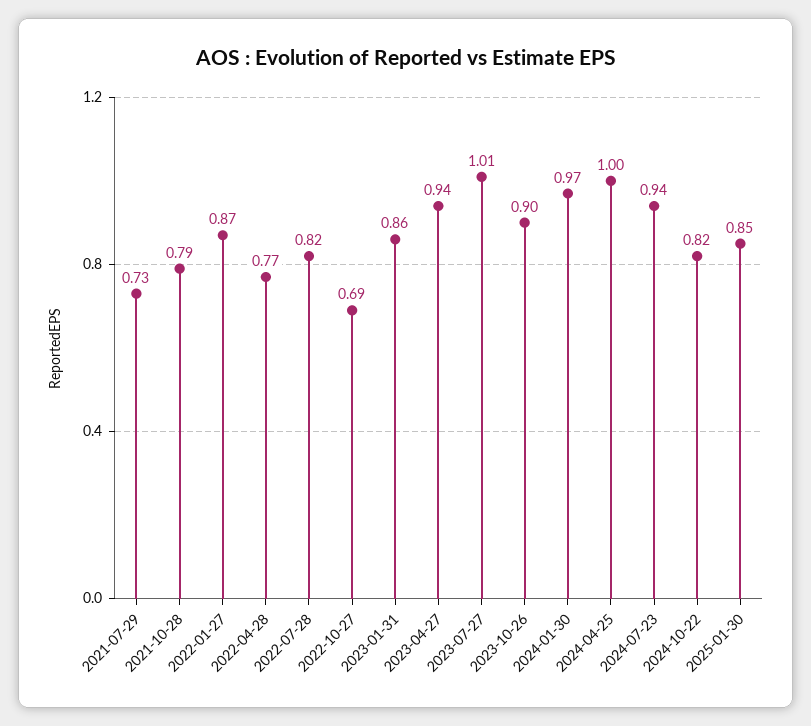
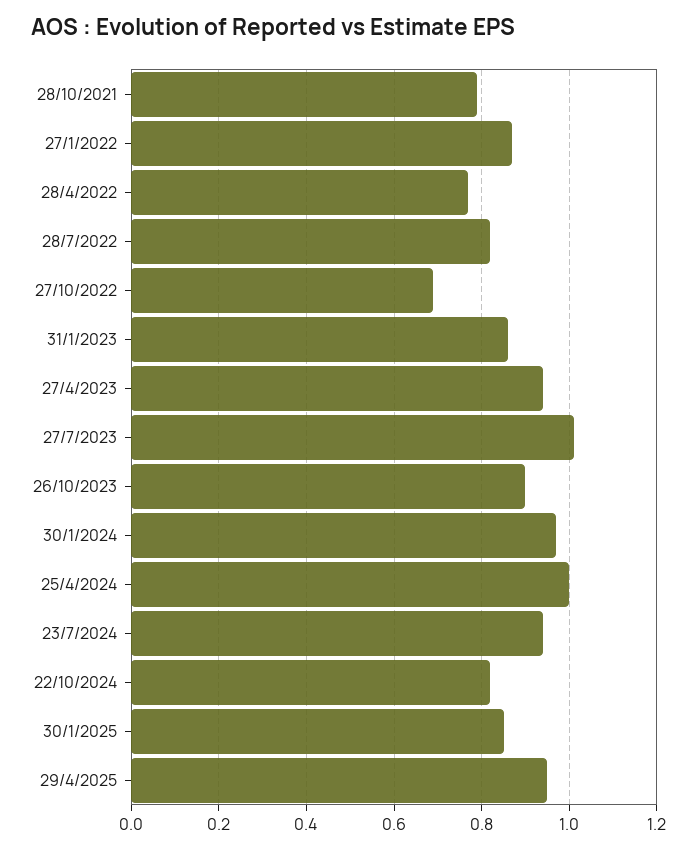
2021-07-29: 0.73 -> none
29/4/2025: none -> 0.95

